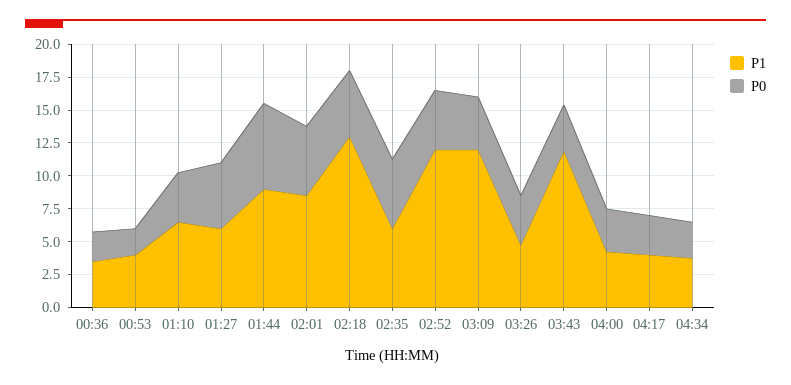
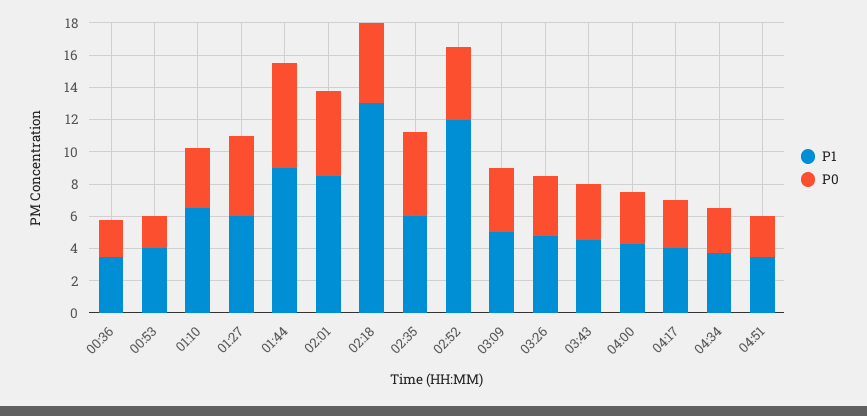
P1, 03:09: 12.5 -> 5
P1, 03:43: 12.5 -> 4.5
P1, 04:51: none -> 3.5
P0, 04:51: none -> 2.5

